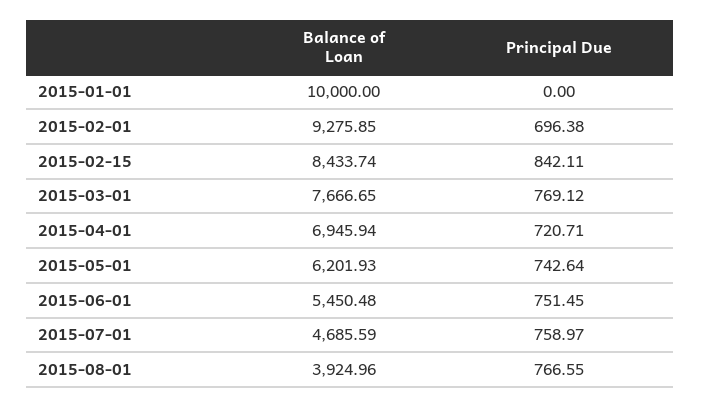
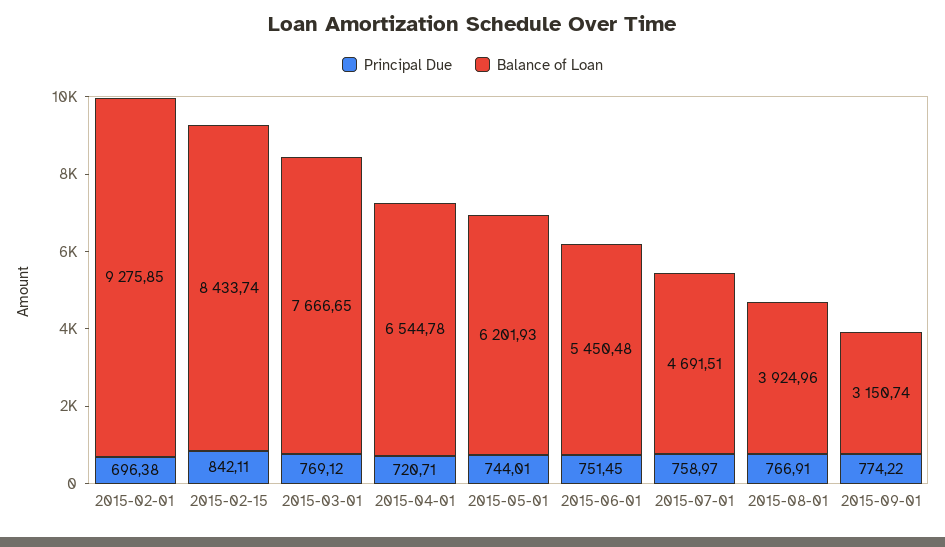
Balance of Loan, 2015-01-01: 10000 -> none
Principal Due, 2015-01-01: 0 -> none
Balance of Loan, 2015-04-01: 6945.94 -> 6544.78
Principal Due, 2015-05-01: 742.64 -> 744.01
Balance of Loan, 2015-07-01: 4685.59 -> 4691.51
Principal Due, 2015-08-01: 766.55 -> 766.91
Principal Due, 2015-09-01: none -> 774.22
Balance of Loan, 2015-09-01: none -> 3150.74

